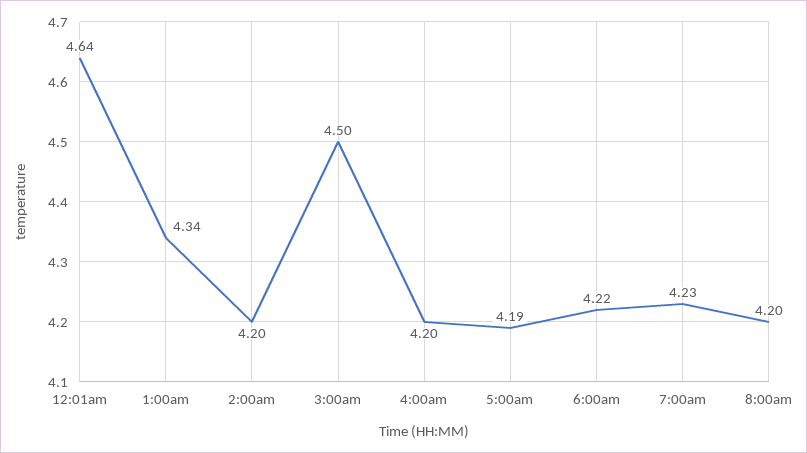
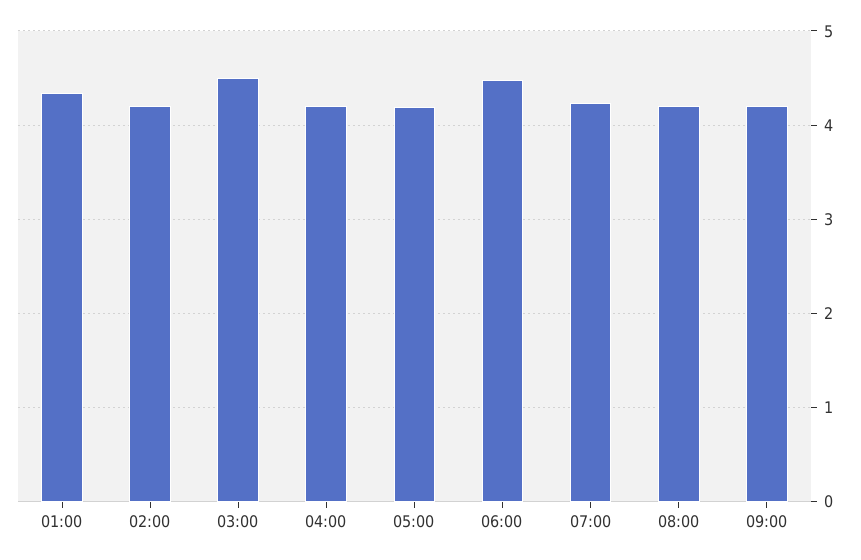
12:01am: 4.64 -> none
6:00am: 4.22 -> 4.5
09:00: none -> 4.2

